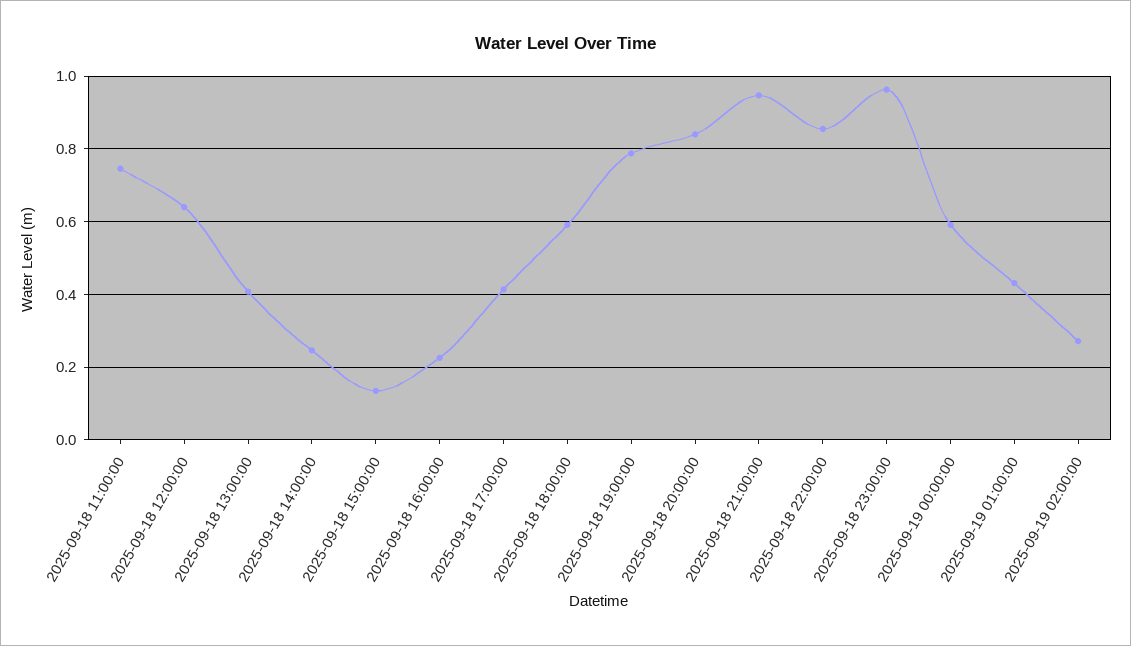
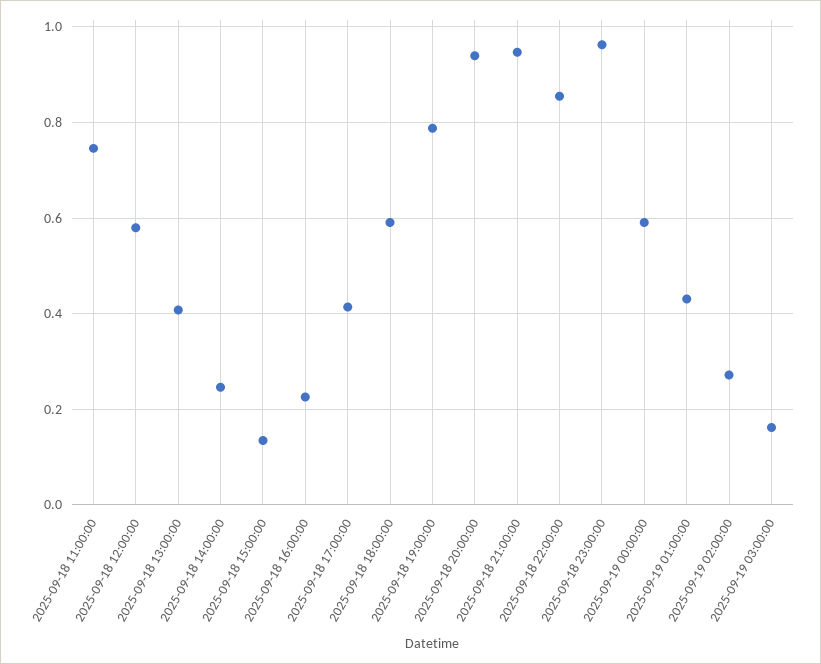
2025-09-18 12:00:00: 0.64 -> 0.58
2025-09-18 20:00:00: 0.84 -> 0.94
2025-09-19 03:00:00: none -> 0.16

